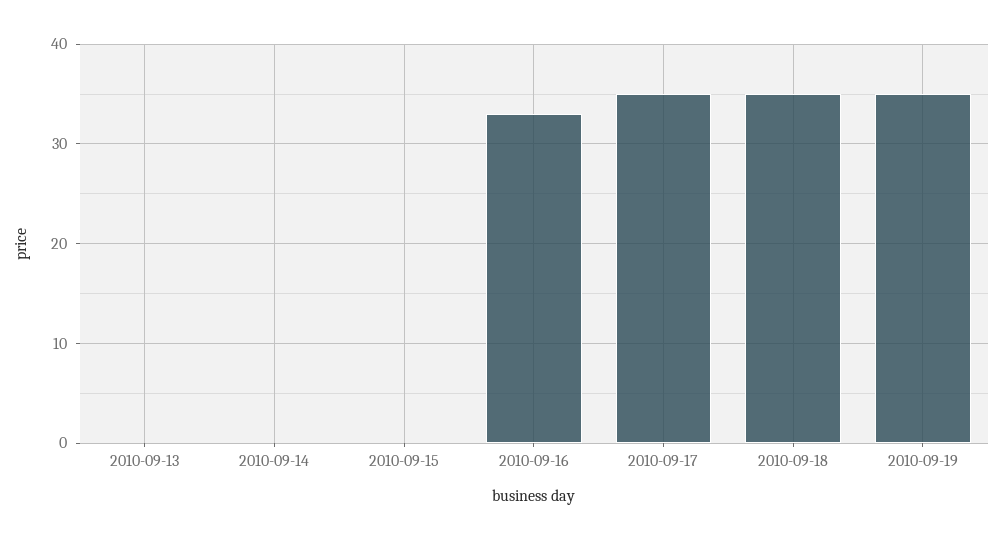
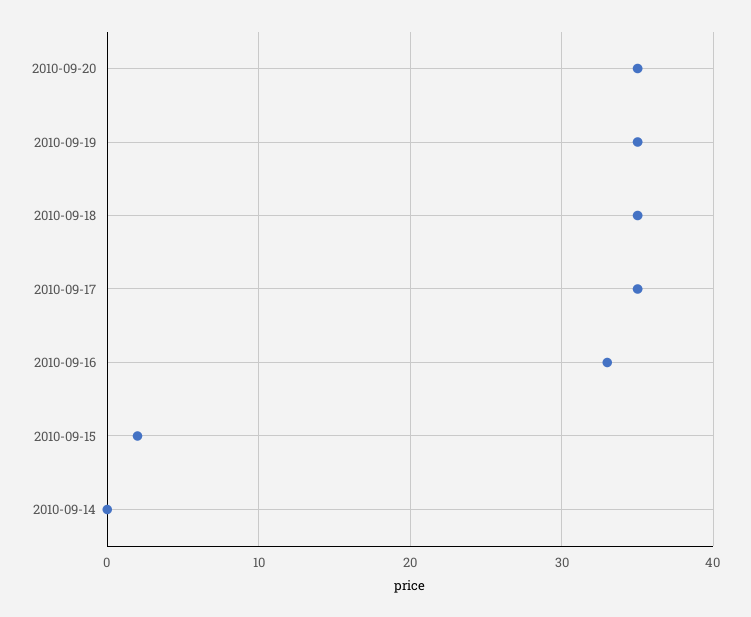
2010-09-13: 0 -> none
2010-09-15: 0 -> 2
2010-09-20: none -> 35

